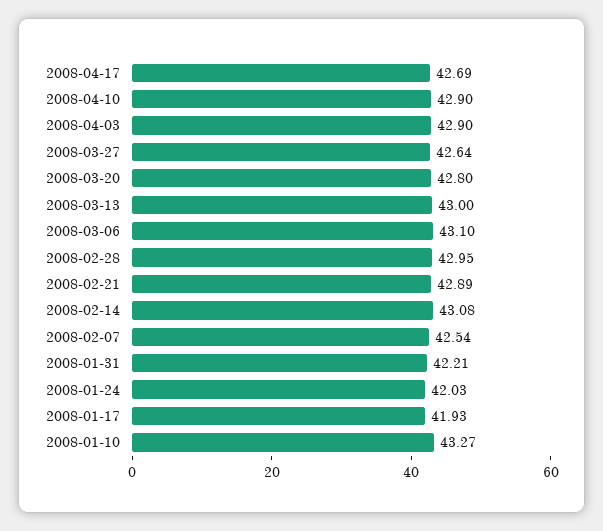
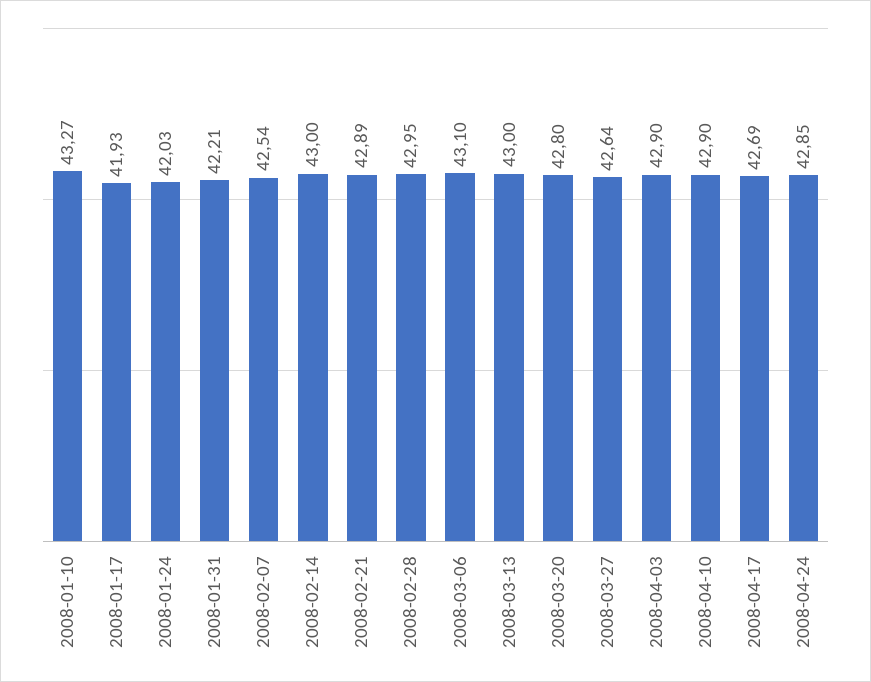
2008-02-14: 43.08 -> 43
2008-04-24: none -> 42.85

